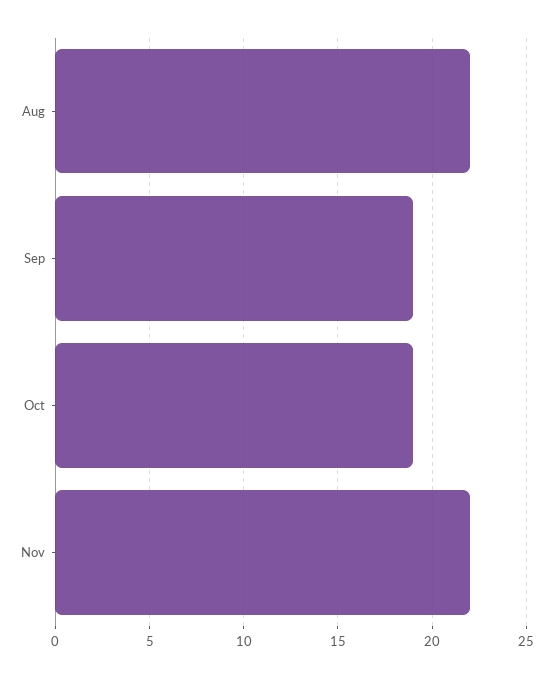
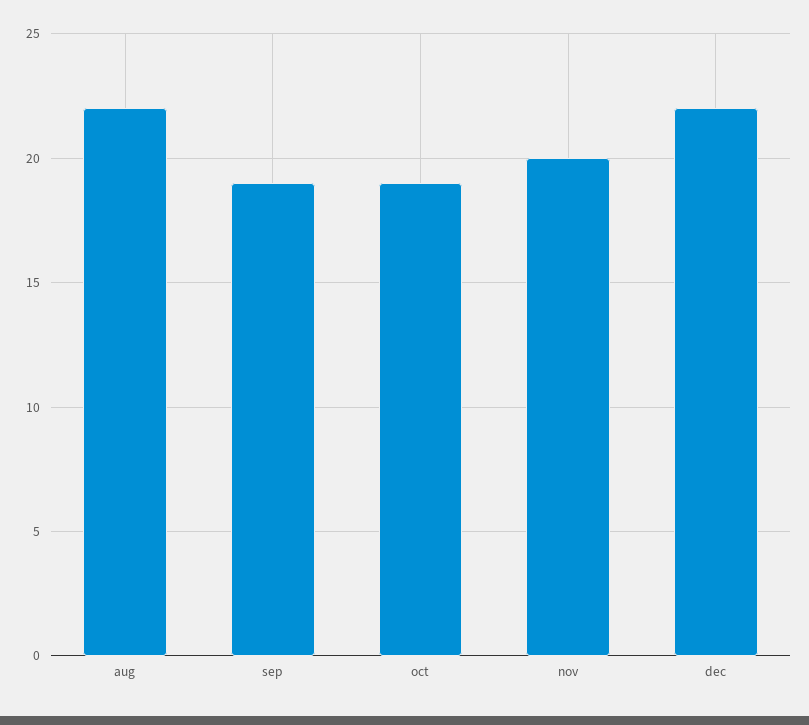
Nov: 22 -> 20
dec: none -> 22

